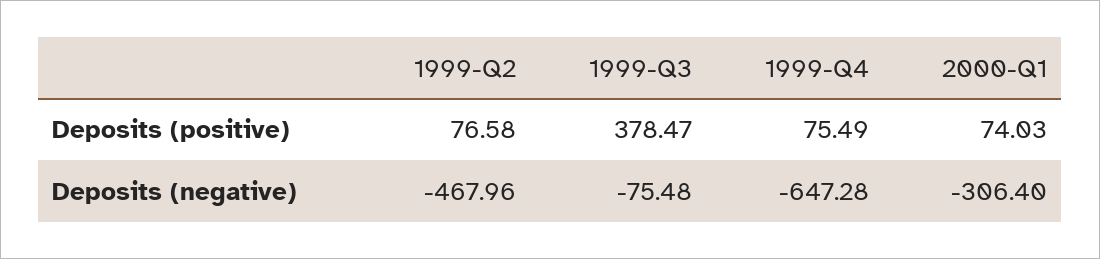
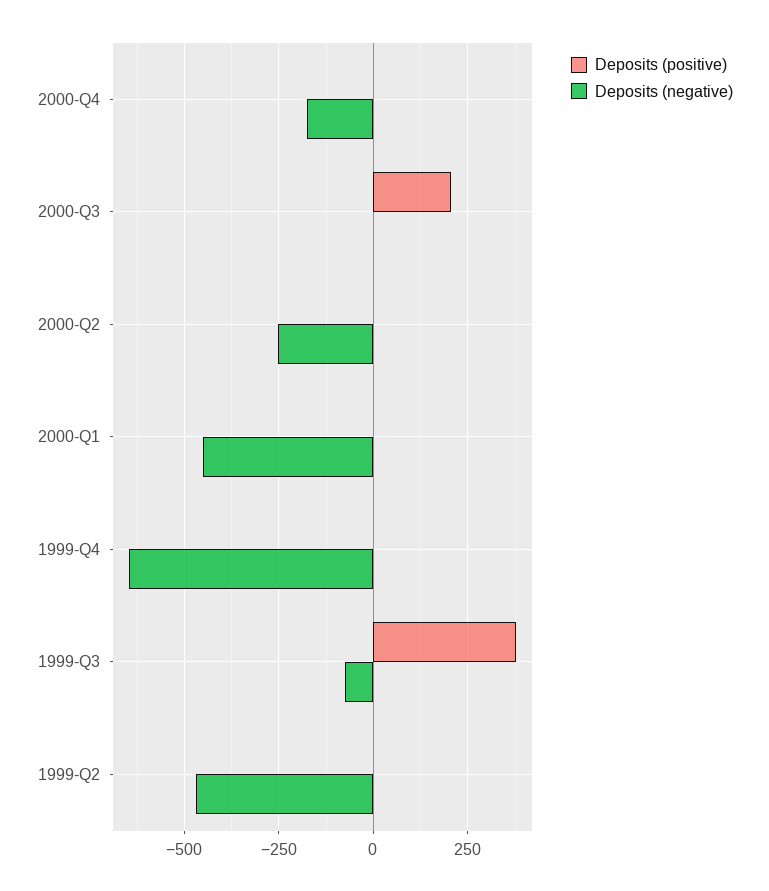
Deposits (positive), 1999-Q2: 76.58 -> 0
Deposits (positive), 1999-Q4: 75.49 -> 0
Deposits (positive), 2000-Q1: 74.03 -> 0
Deposits (negative), 2000-Q1: -306.4 -> -450
Deposits (positive), 2000-Q4: none -> 0
Deposits (negative), 2000-Q4: none -> -175
Deposits (positive), 2000-Q3: none -> 200
Deposits (negative), 2000-Q3: none -> 0
Deposits (positive), 2000-Q2: none -> 0
Deposits (negative), 2000-Q2: none -> -250

